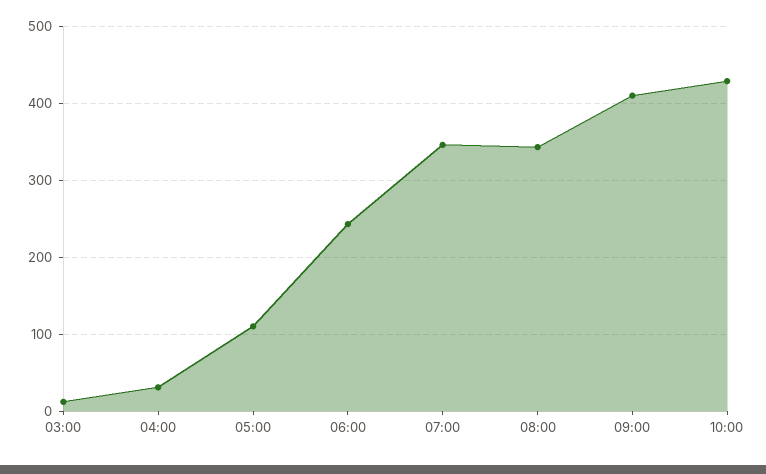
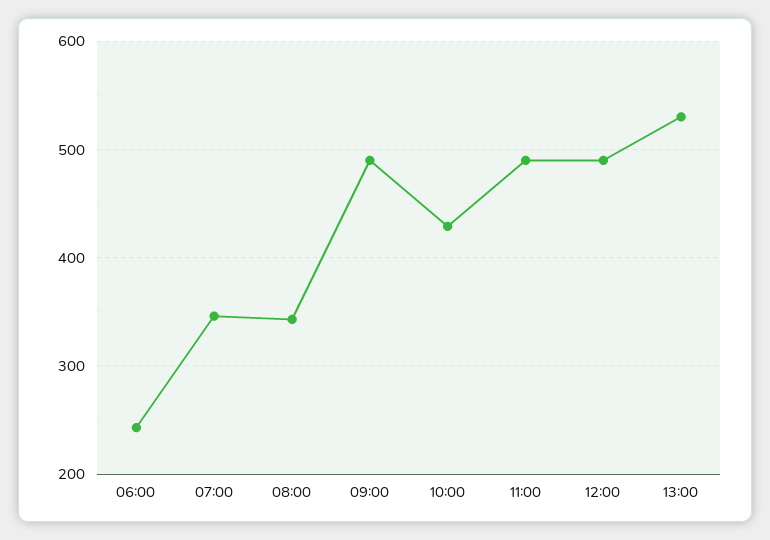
03:00: 10 -> none
04:00: 30 -> none
05:00: 110 -> none
09:00: 410 -> 490
11:00: none -> 490
12:00: none -> 490
13:00: none -> 530

